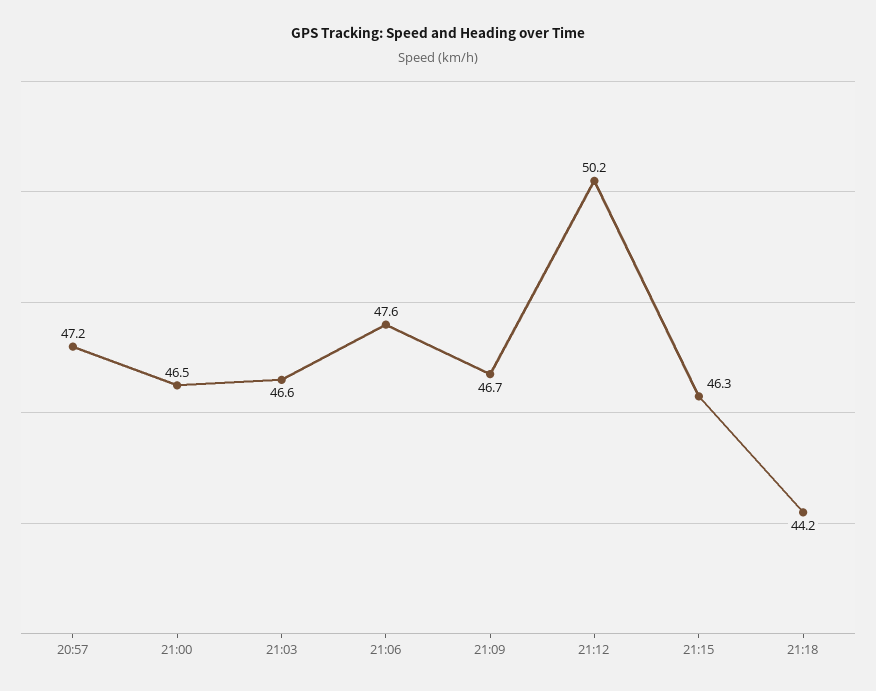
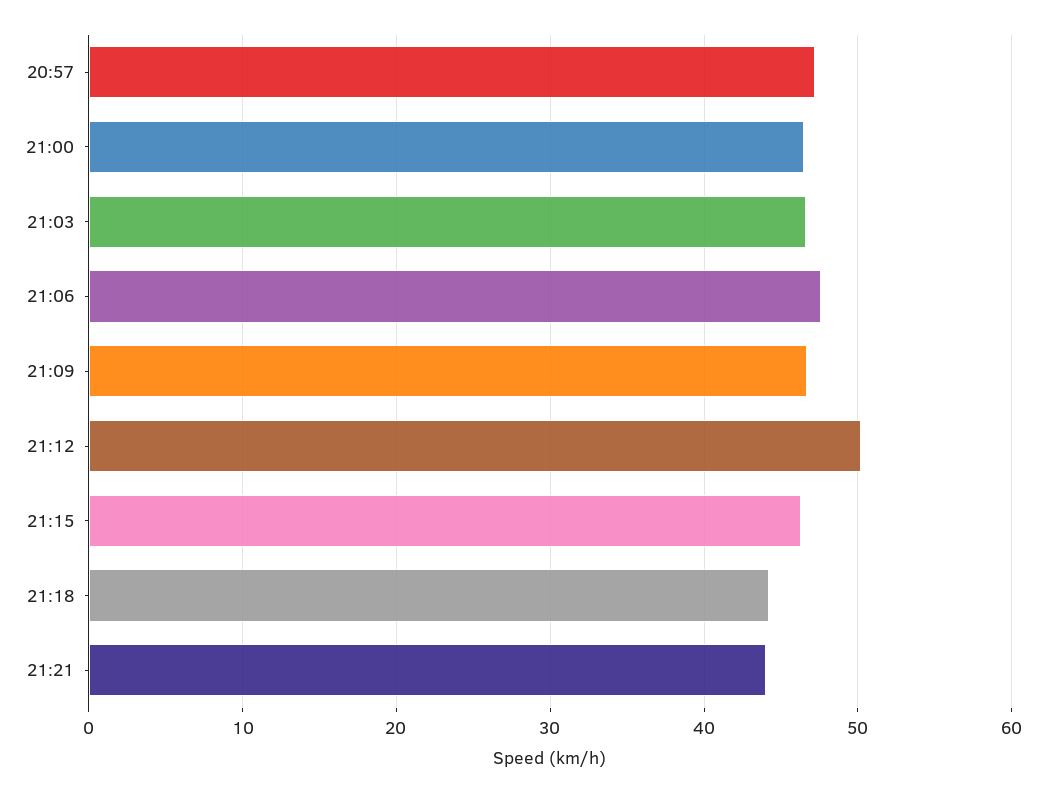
21:21: none -> 44

